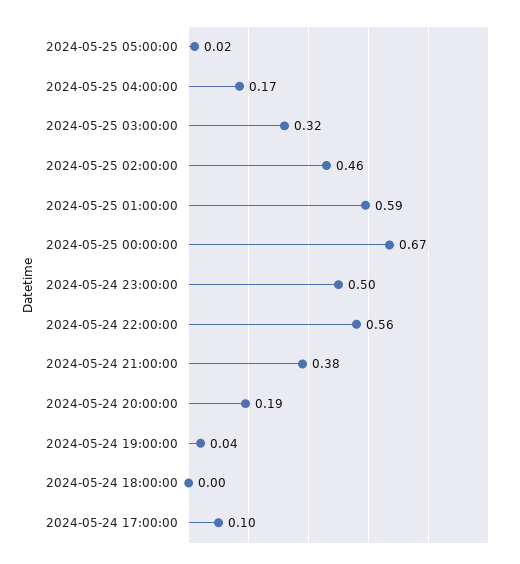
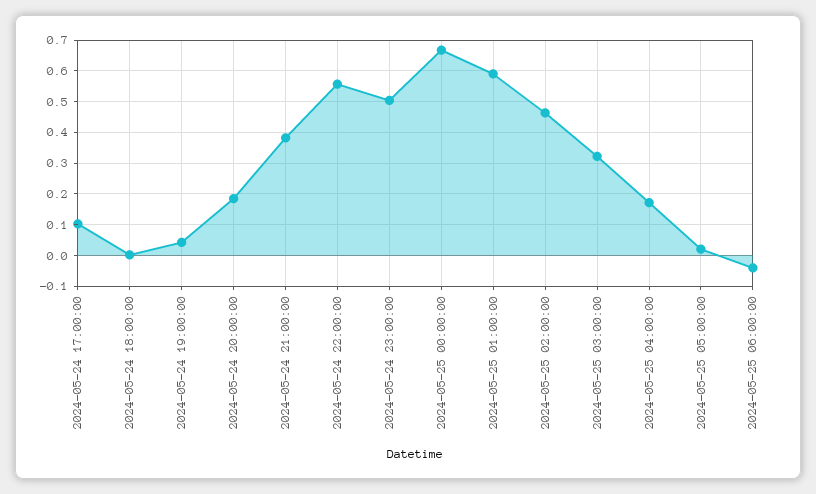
2024-05-25 06:00:00: none -> -0.04

